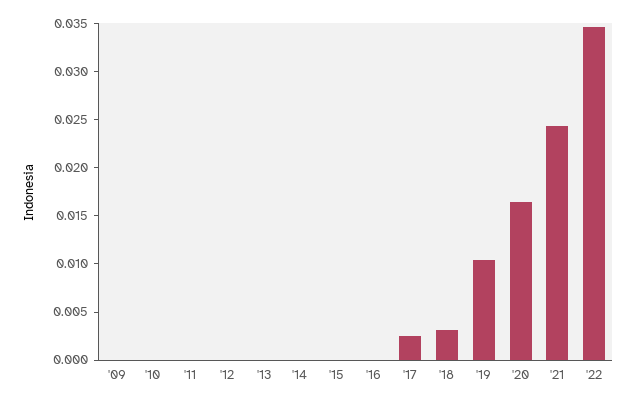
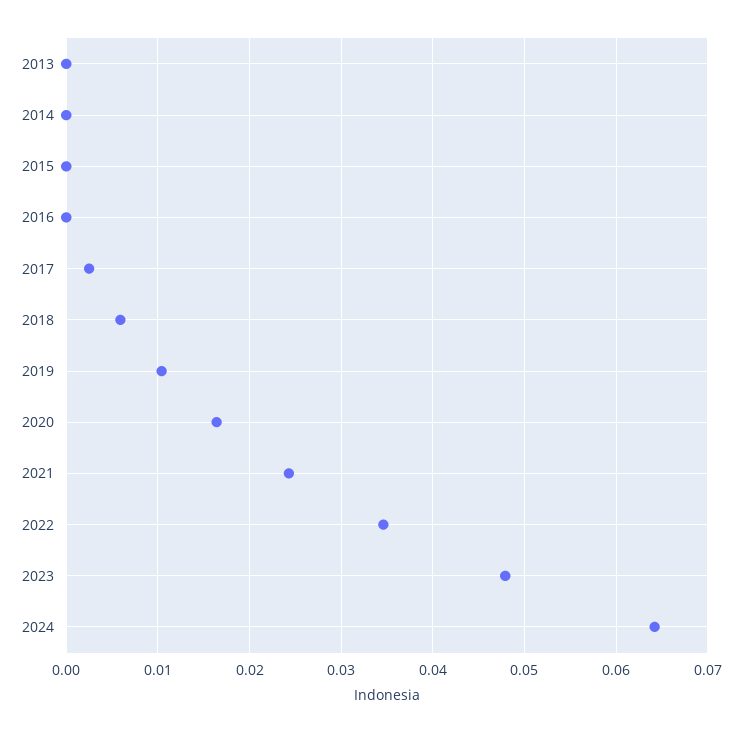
'09: 0 -> none
'10: 0 -> none
'11: 0 -> none
'12: 0 -> none
'18: 0.003 -> 0.006
2023: none -> 0.048
2024: none -> 0.064

